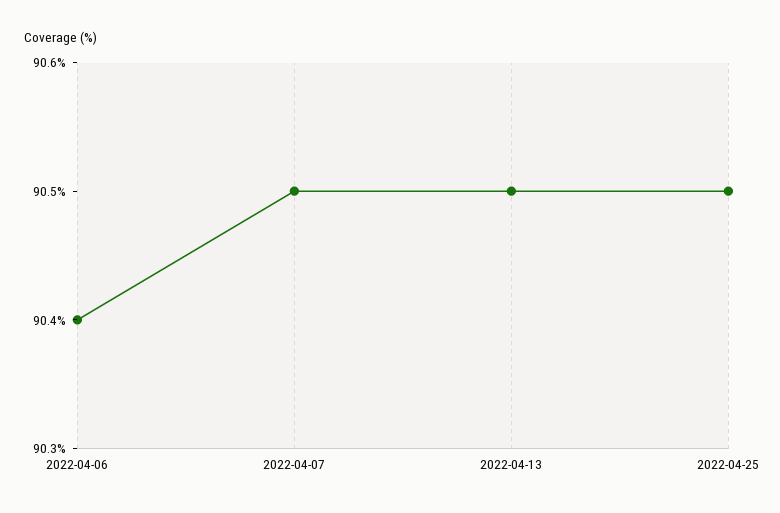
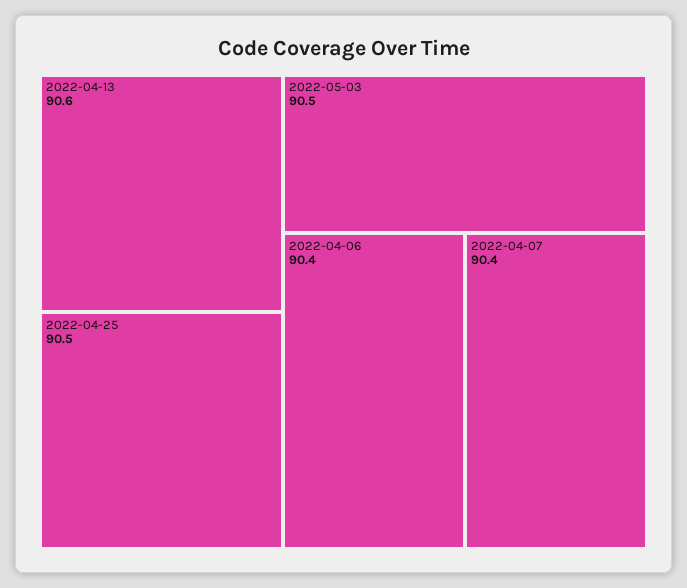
2022-04-07: 90.5 -> 90.4
2022-04-13: 90.5 -> 90.6
2022-05-03: none -> 90.5

